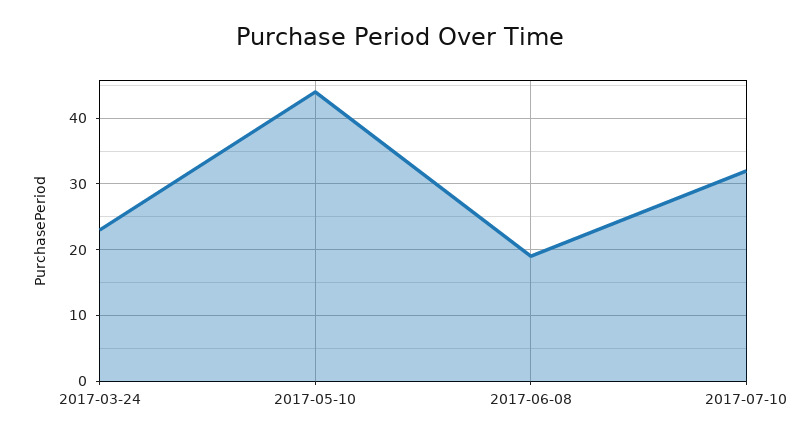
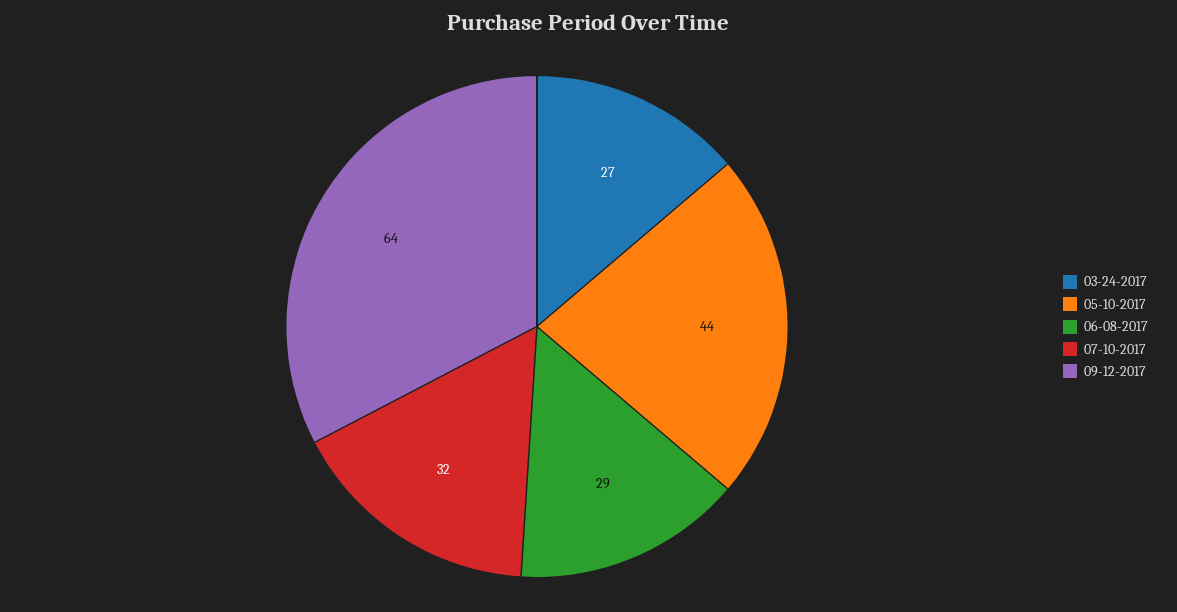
2017-03-24: 23 -> 27
2017-06-08: 19 -> 29
09-12-2017: none -> 64

